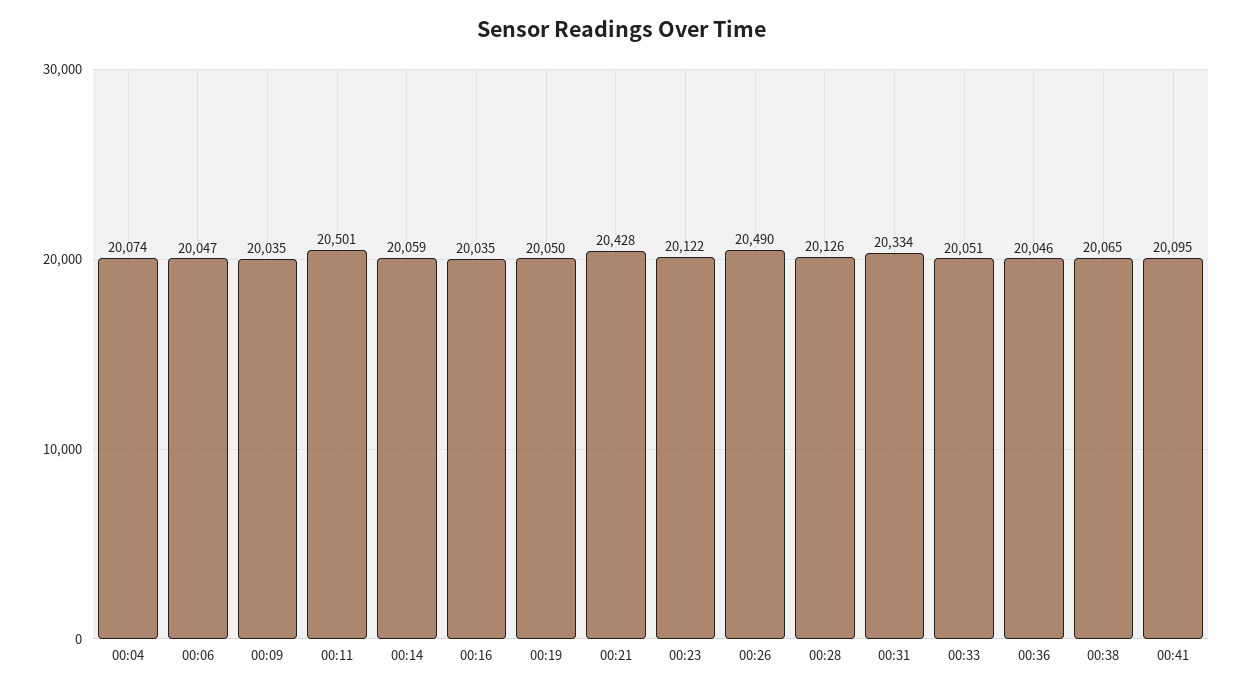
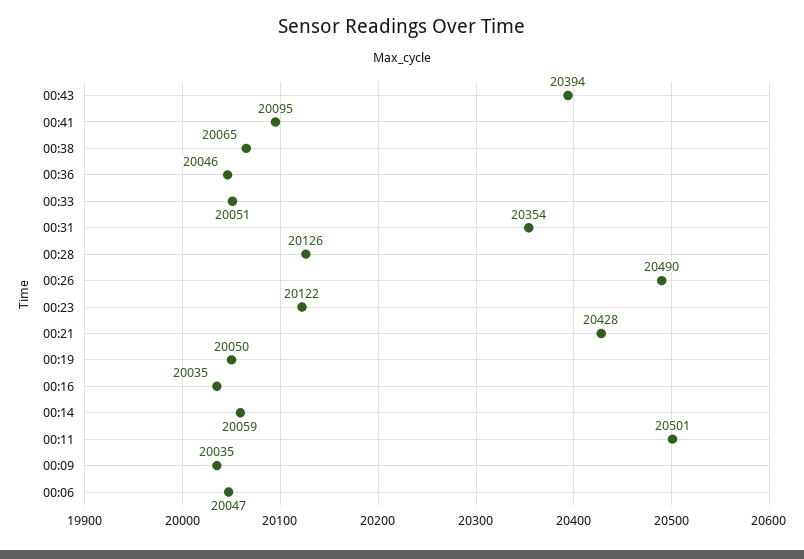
00:04: 20074 -> none
00:31: 20334 -> 20354
00:43: none -> 20394

